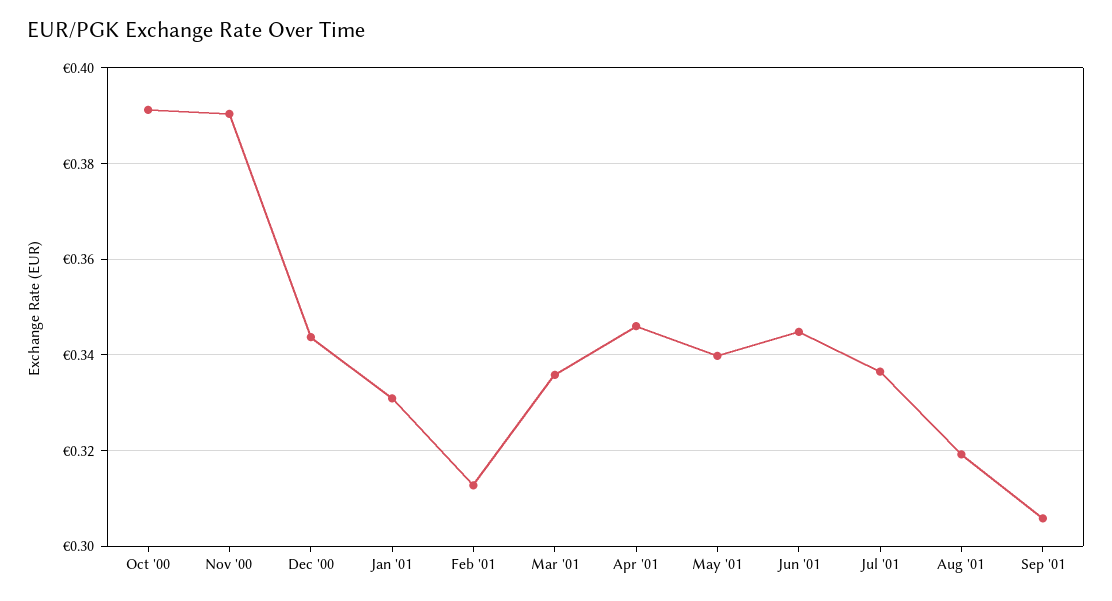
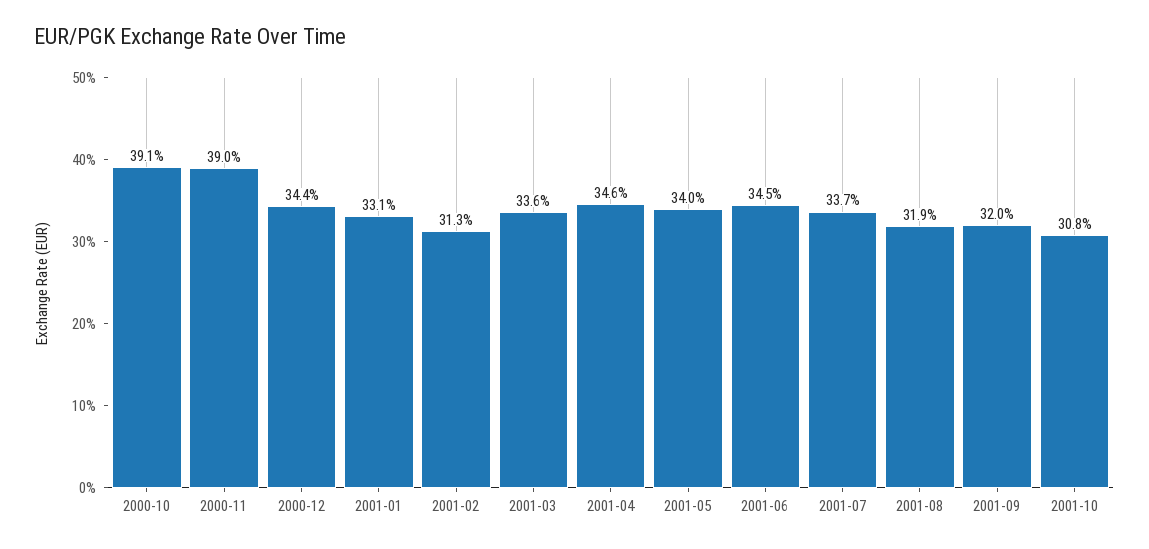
Sep '01: 0.306 -> 0.32
2001-10: none -> 0.308

